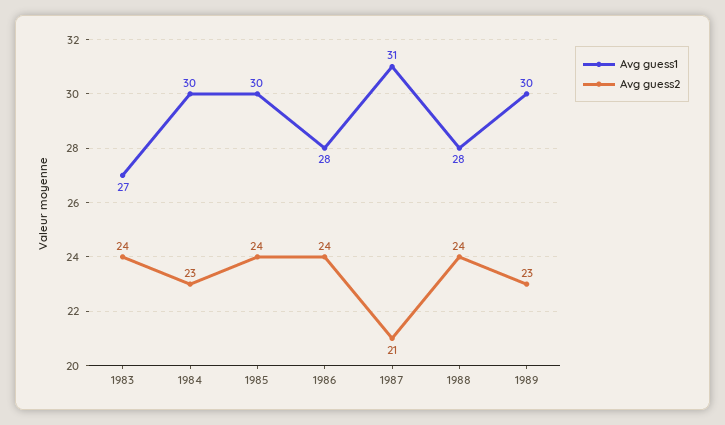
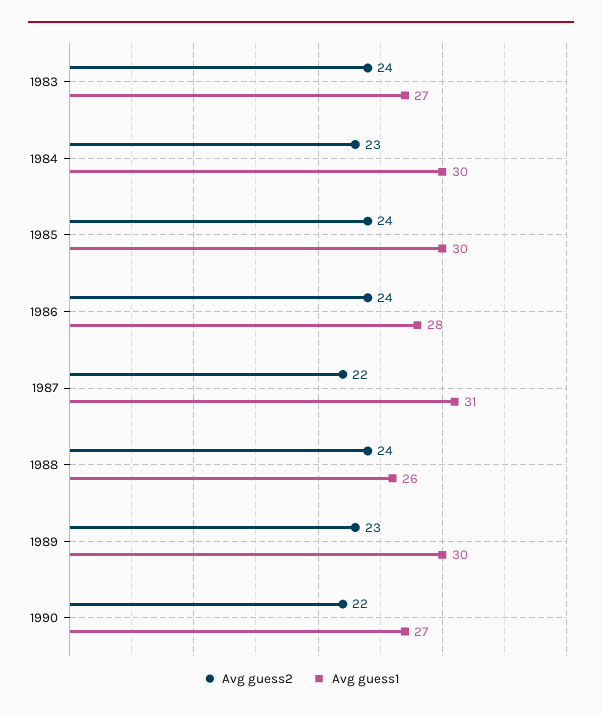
Avg guess2, 1987: 21 -> 22
Avg guess1, 1988: 28 -> 26
Avg guess2, 1990: none -> 22
Avg guess1, 1990: none -> 27

